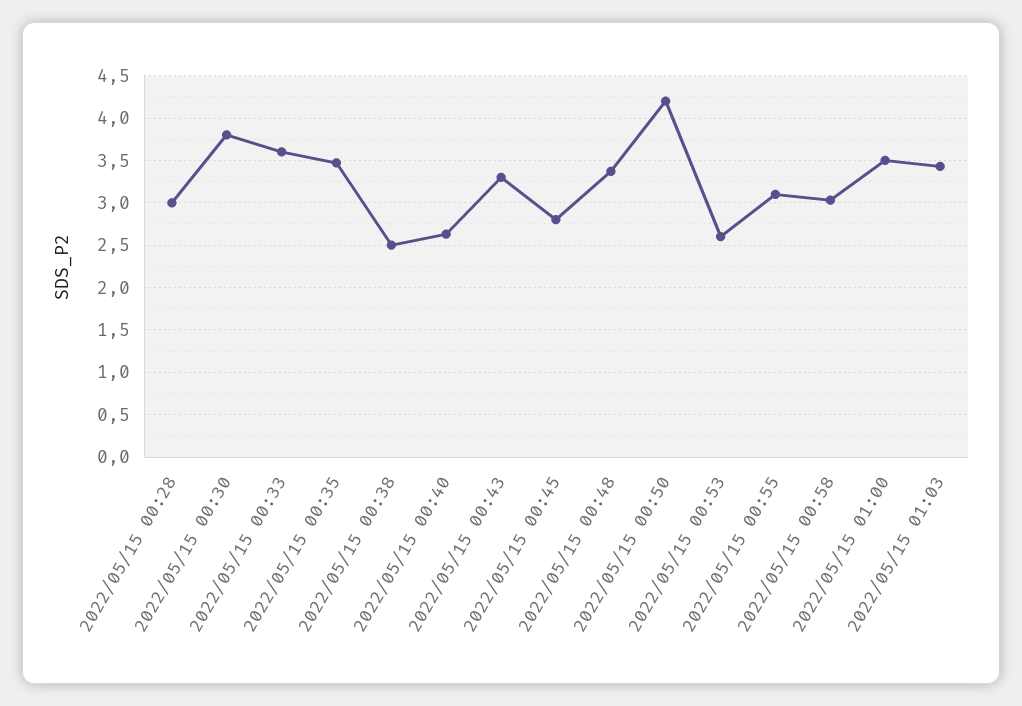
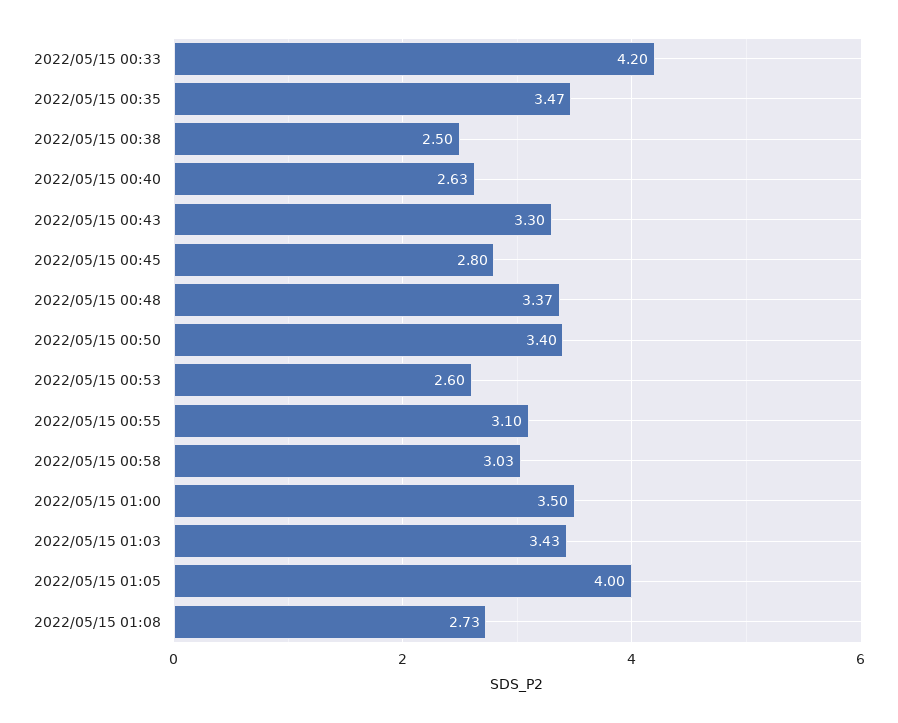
2022/05/15 00:28: 3 -> none
2022/05/15 00:30: 3.8 -> none
2022/05/15 00:33: 3.6 -> 4.2
2022/05/15 00:50: 4.2 -> 3.4
2022/05/15 01:05: none -> 4
2022/05/15 01:08: none -> 2.73

